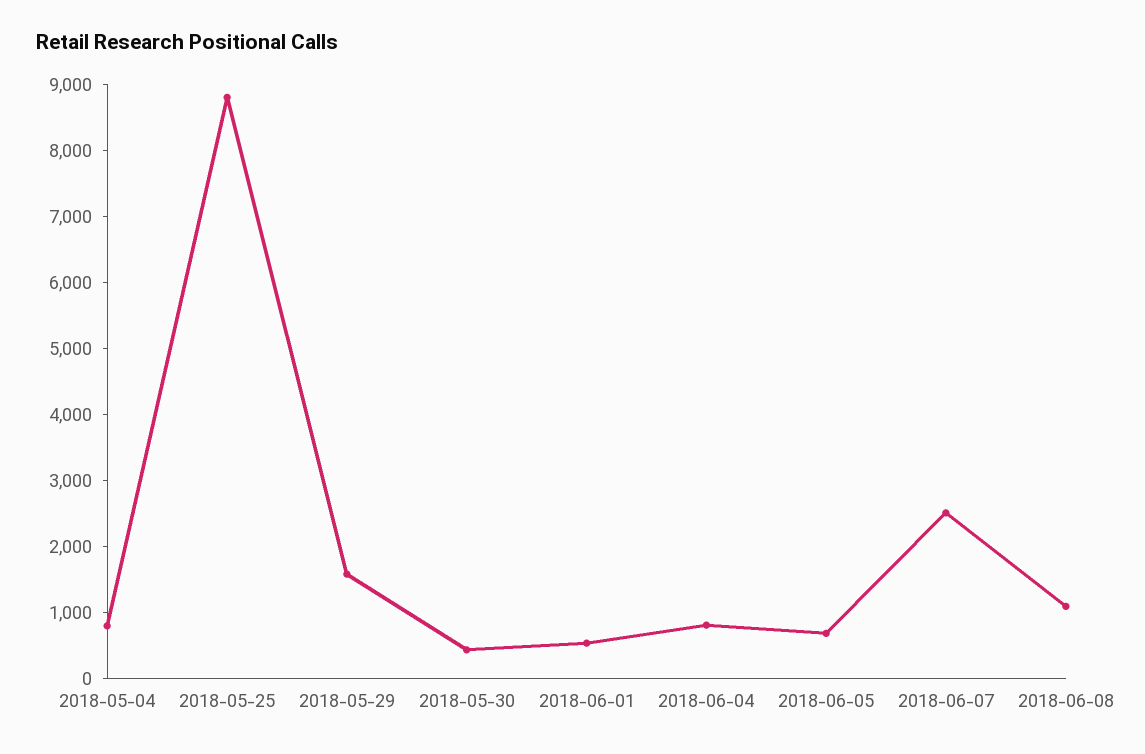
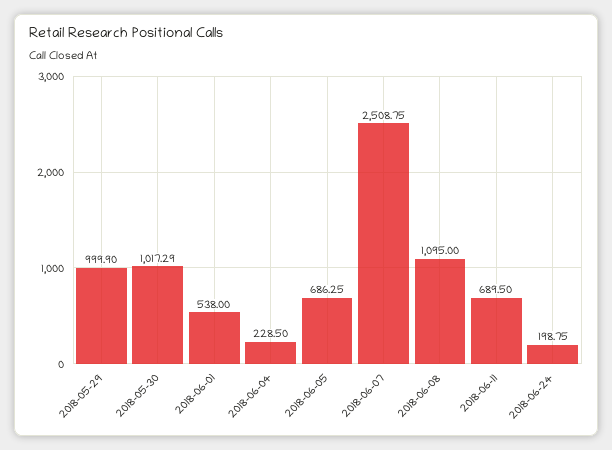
2018-05-04: 800 -> none
2018-05-25: 8800 -> none
2018-05-29: 1600 -> 999.9
2018-05-30: 400 -> 1017.29
2018-06-04: 800 -> 228.5
2018-06-11: none -> 689.5
2018-06-24: none -> 198.75

